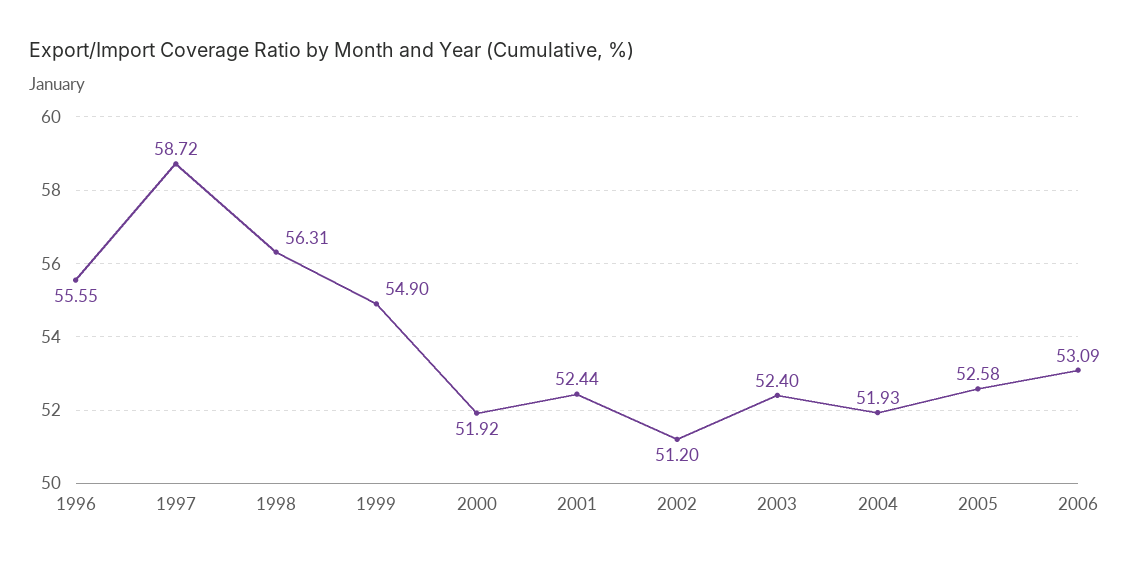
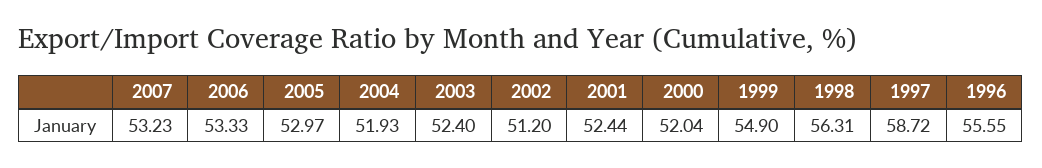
2000: 51.92 -> 52.04
2005: 52.58 -> 52.97
2006: 53.09 -> 53.33
2007: none -> 53.23

